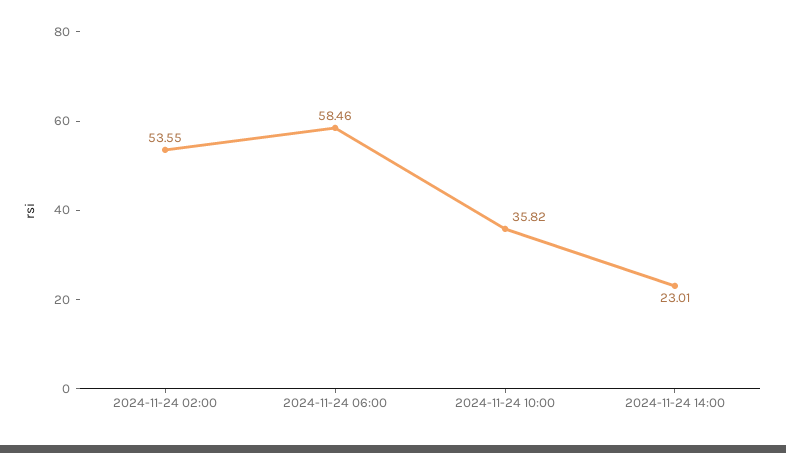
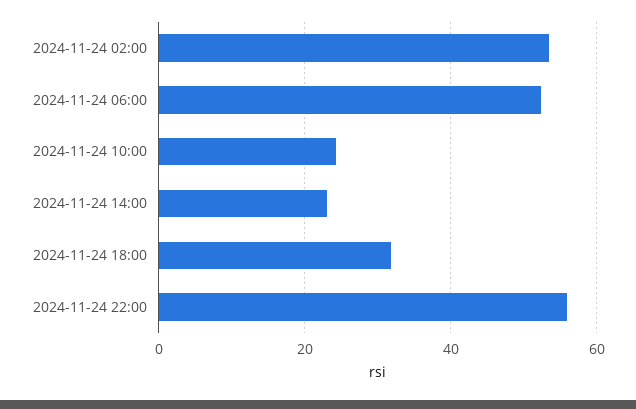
2024-11-24 06:00: 58.46 -> 52
2024-11-24 10:00: 35.82 -> 24
2024-11-24 18:00: none -> 32
2024-11-24 22:00: none -> 56

